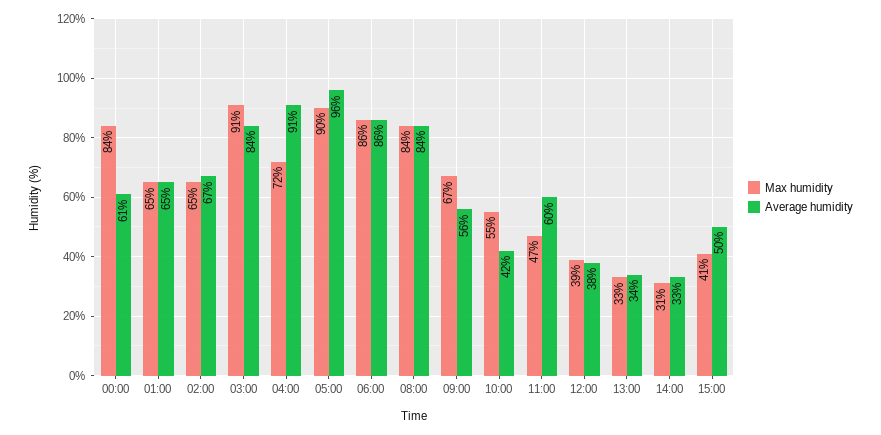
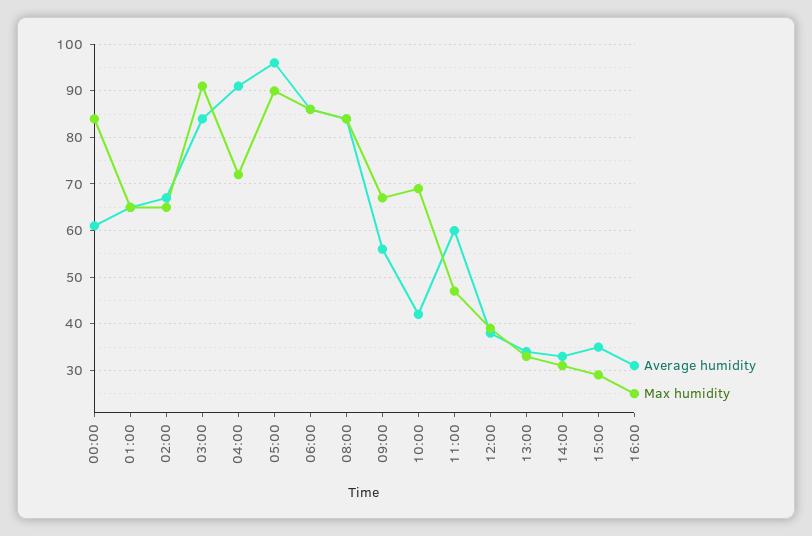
Max humidity, 10:00: 55 -> 70
Max humidity, 15:00: 41 -> 30
Average humidity, 15:00: 50 -> 35
Average humidity, 16:00: none -> 30
Max humidity, 16:00: none -> 25

